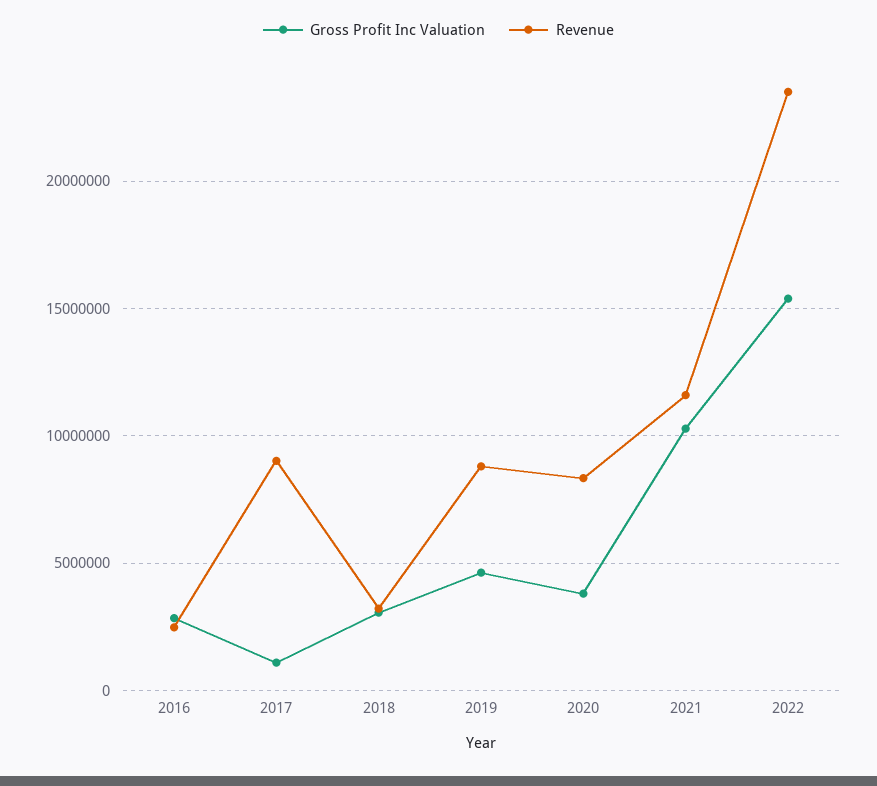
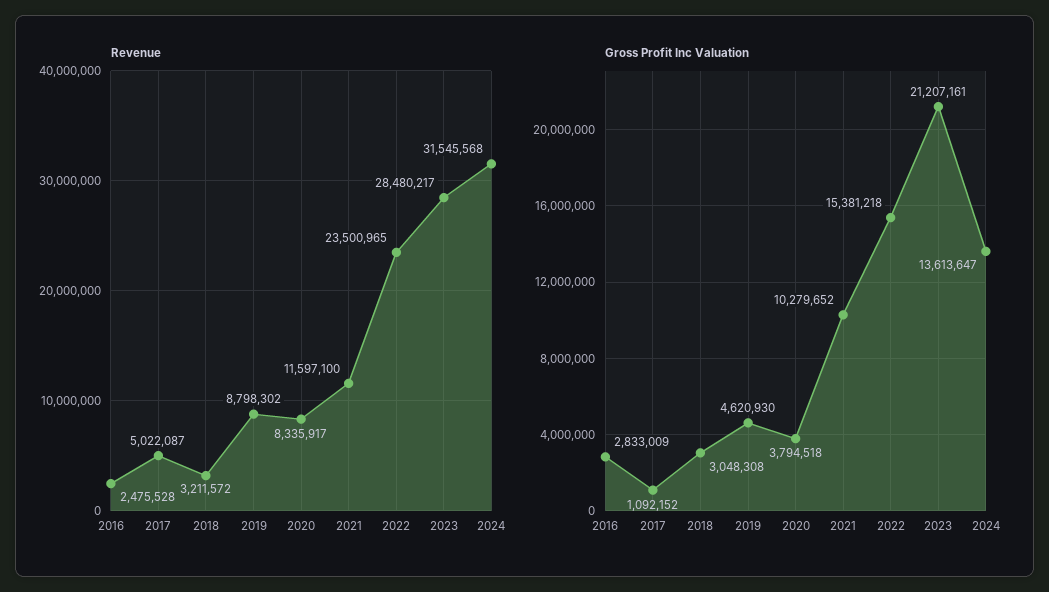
Revenue, 2017: 9000000 -> 5022087
Revenue, 2023: none -> 28480217
Revenue, 2024: none -> 31545568
Gross Profit Inc Valuation, 2023: none -> 21207161
Gross Profit Inc Valuation, 2024: none -> 13613647

